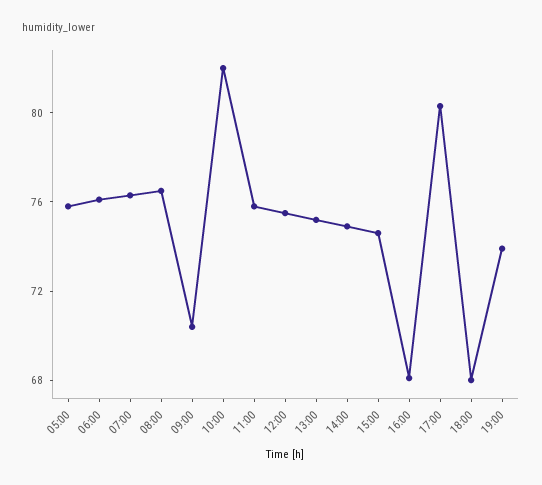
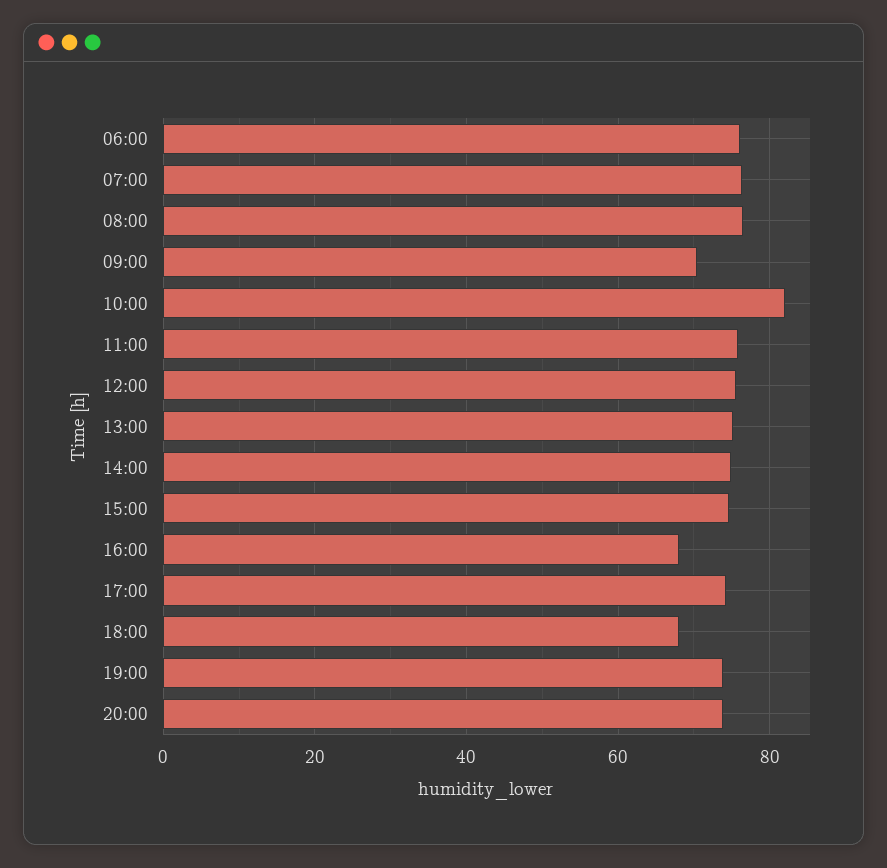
05:00: 76 -> none
17:00: 80 -> 74
20:00: none -> 74

